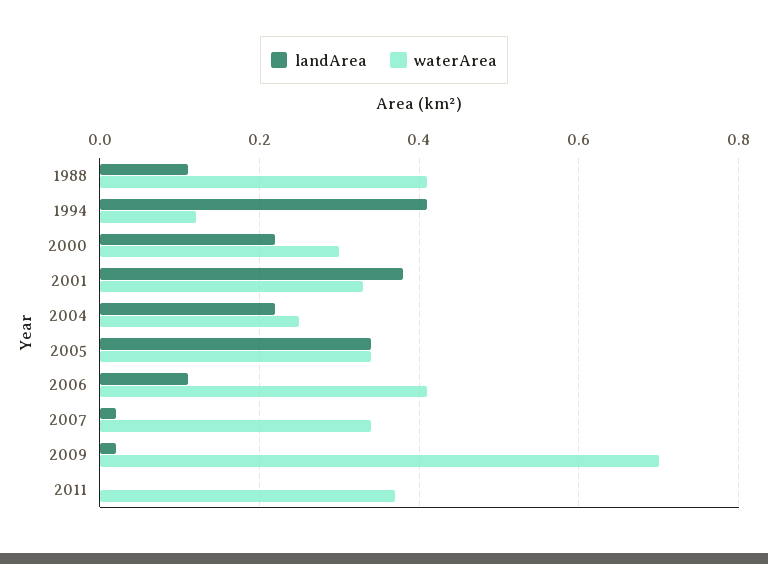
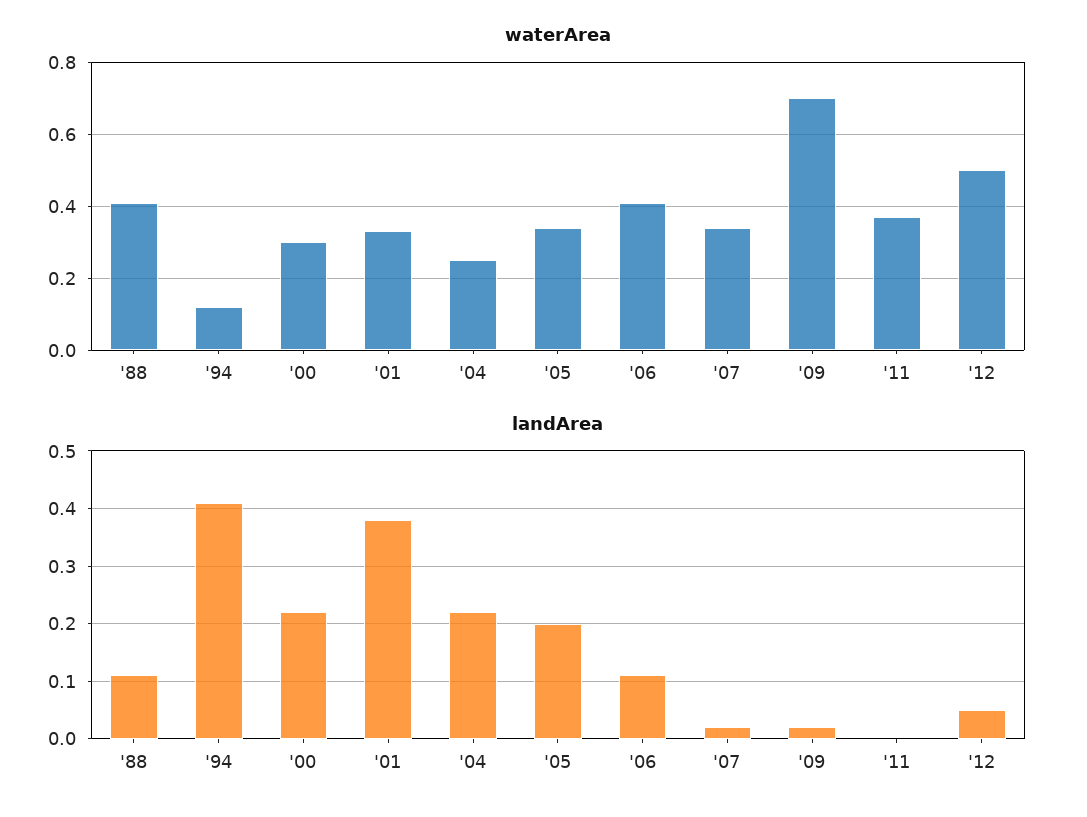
landArea, 2005: 0.35 -> 0.2
waterArea, '12: none -> 0.5
landArea, '12: none -> 0.05

